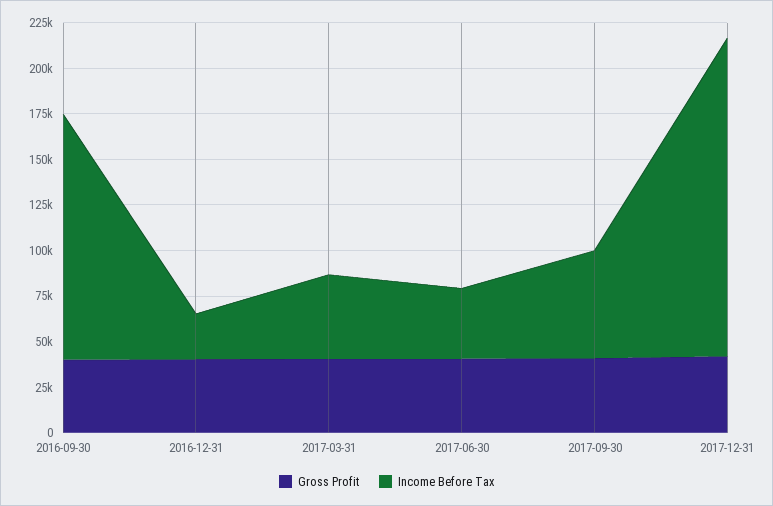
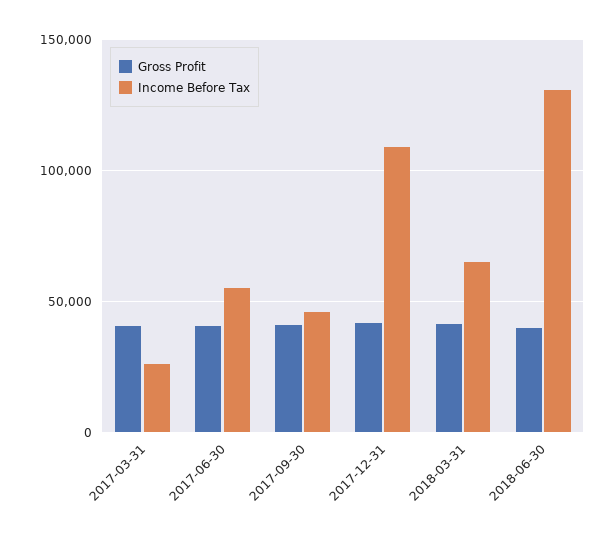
Gross Profit, 2016-09-30: 40000 -> none
Income Before Tax, 2016-09-30: 135000 -> none
Gross Profit, 2016-12-31: 40000 -> none
Income Before Tax, 2016-12-31: 25000 -> none
Income Before Tax, 2017-03-31: 45000 -> 25000
Income Before Tax, 2017-06-30: 40000 -> 55000
Income Before Tax, 2017-09-30: 60000 -> 45000
Income Before Tax, 2017-12-31: 175000 -> 110000
Gross Profit, 2018-03-31: none -> 40000
Income Before Tax, 2018-03-31: none -> 65000
Gross Profit, 2018-06-30: none -> 40000
Income Before Tax, 2018-06-30: none -> 130000

